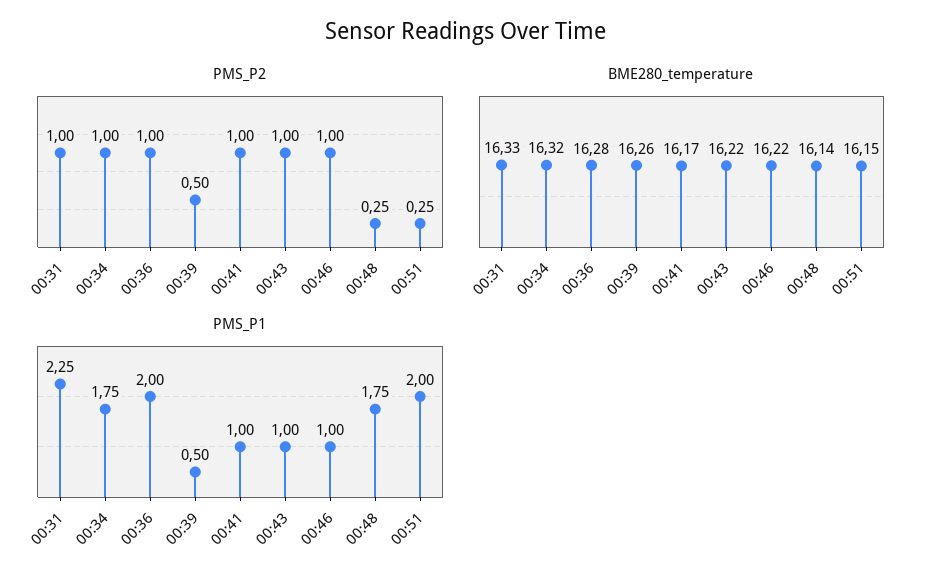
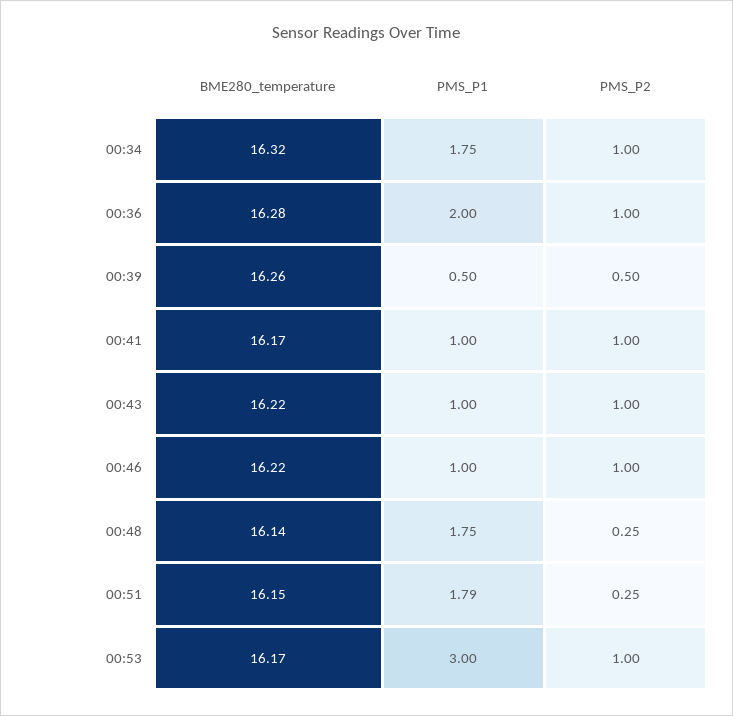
PMS_P2, 00:31: 1 -> none
BME280_temperature, 00:31: 16.33 -> none
PMS_P1, 00:31: 2.25 -> none
PMS_P1, 00:51: 2 -> 1.79
BME280_temperature, 00:53: none -> 16.17
PMS_P1, 00:53: none -> 3
PMS_P2, 00:53: none -> 1

